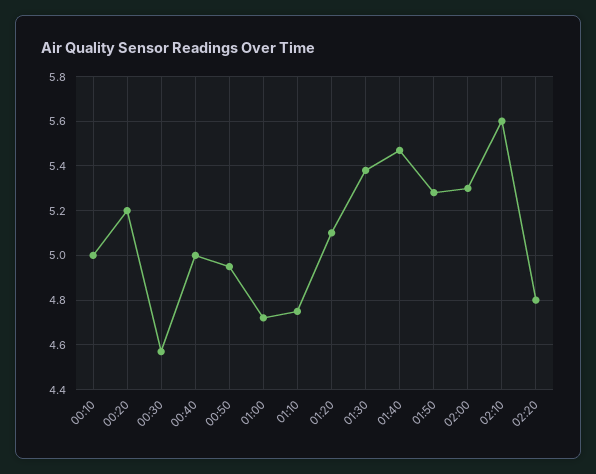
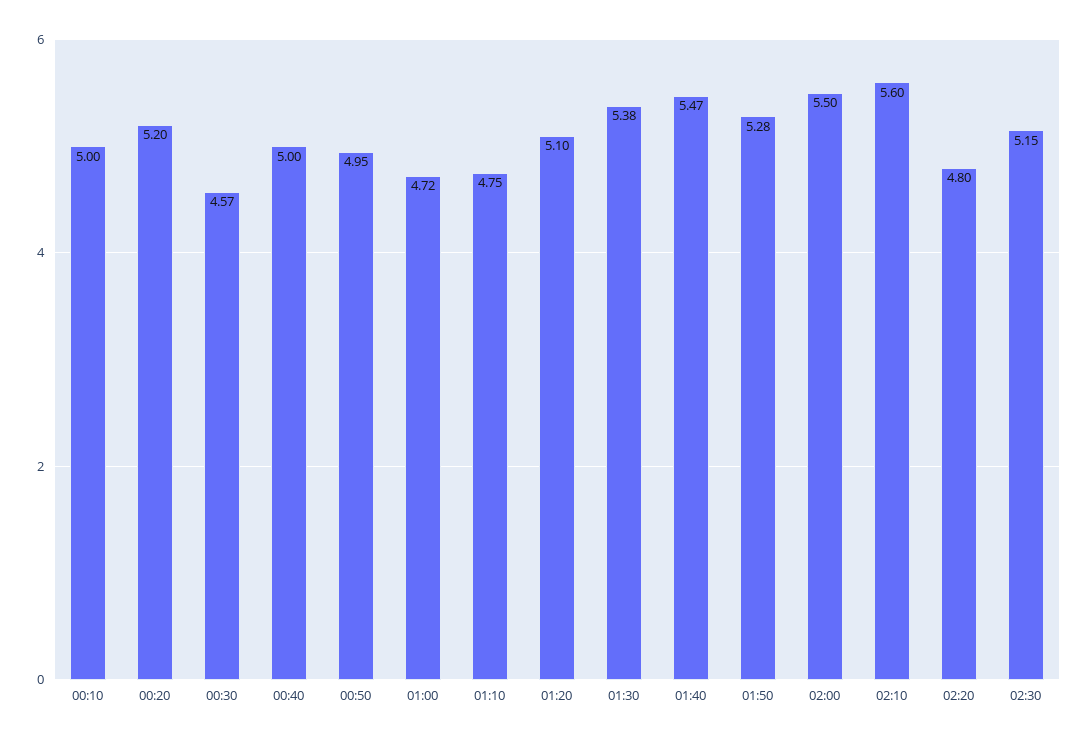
02:00: 5.3 -> 5.5
02:30: none -> 5.15

